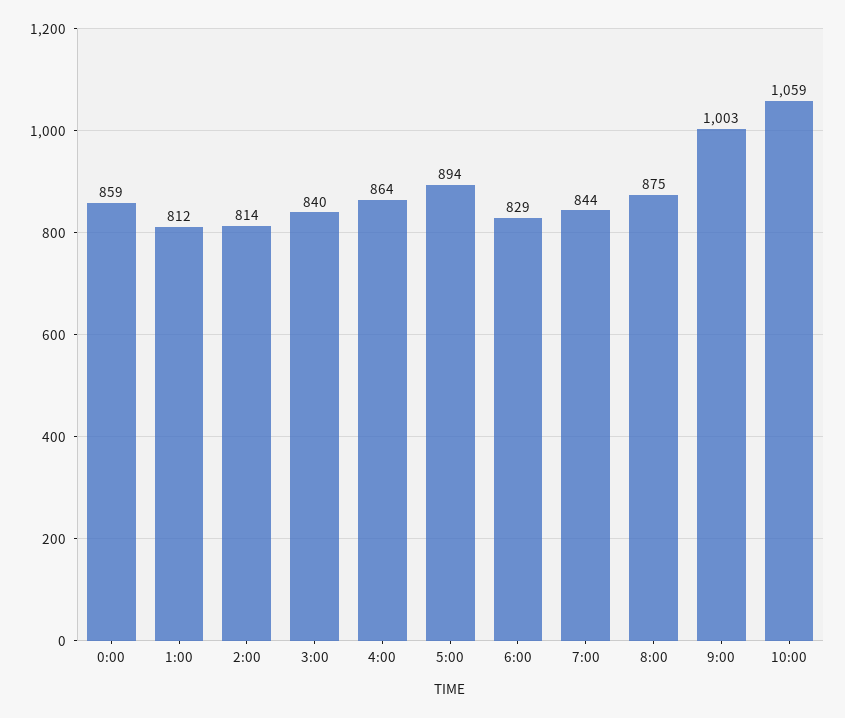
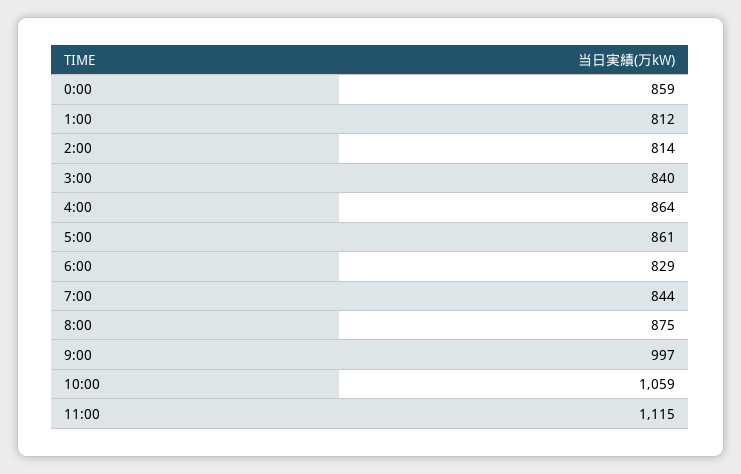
5:00: 894 -> 861
9:00: 1003 -> 997
11:00: none -> 1115

